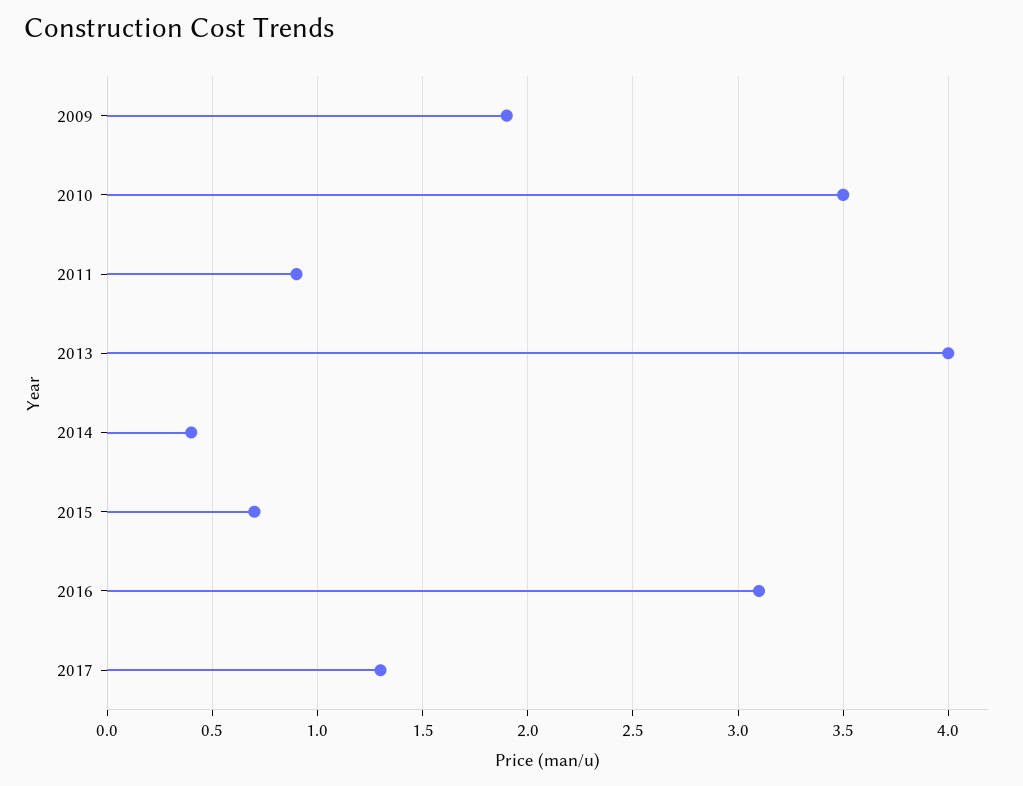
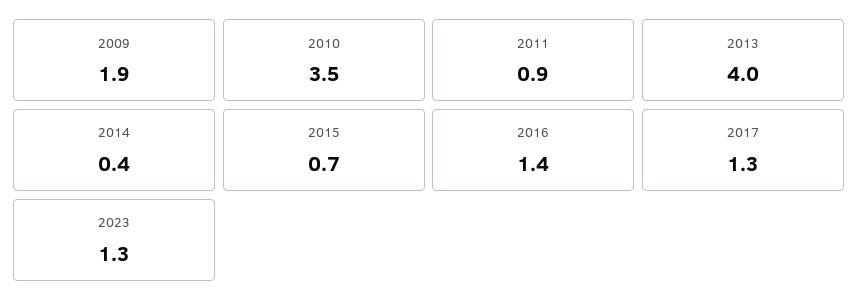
2016: 3.1 -> 1.4
2023: none -> 1.3

